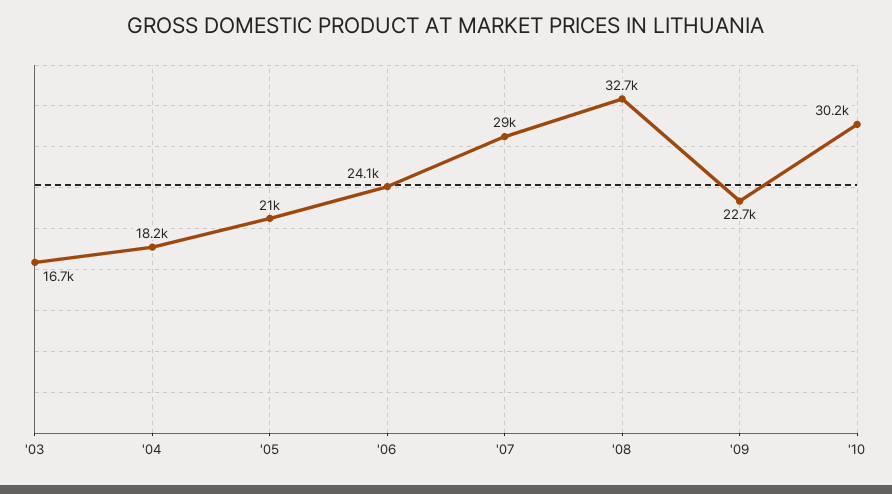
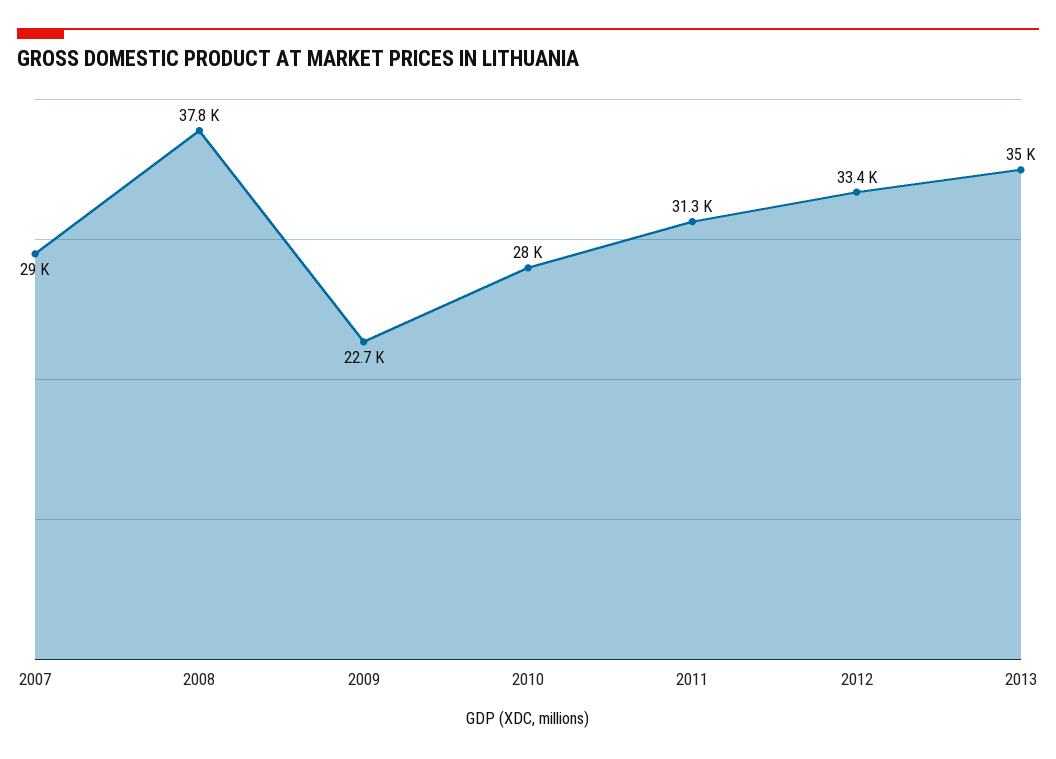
'03: 16700 -> none
'04: 18200 -> none
'05: 21000 -> none
'06: 24100 -> none
'08: 32700 -> 37800
'10: 30200 -> 28000
2011: none -> 31300
2012: none -> 33400
2013: none -> 35000

